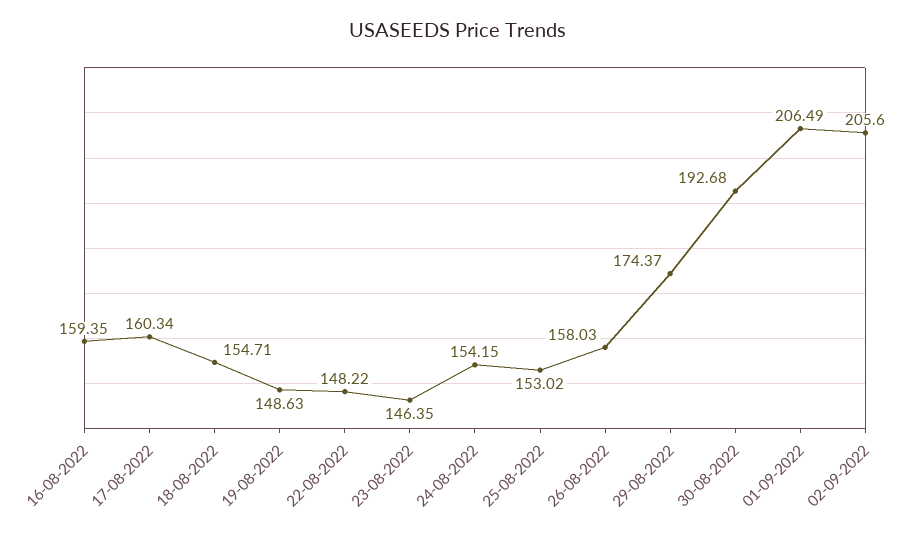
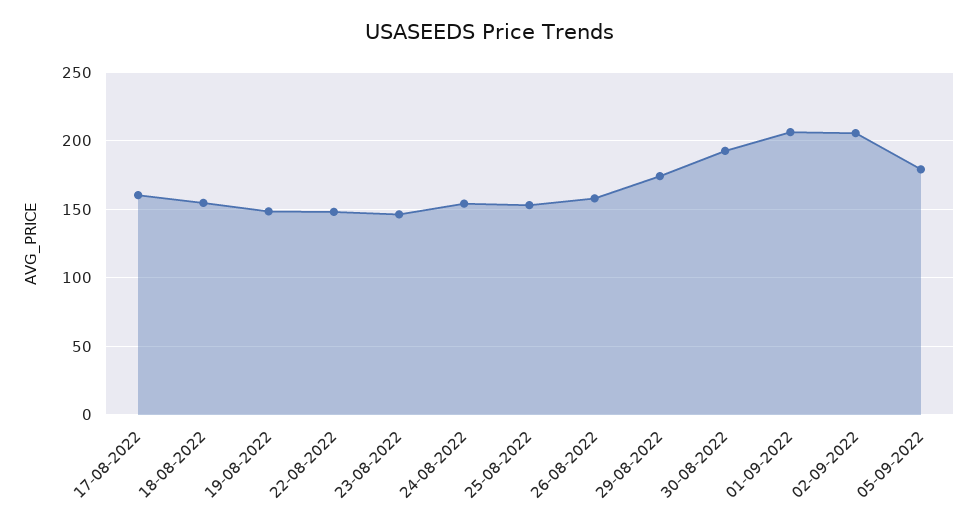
16-08-2022: 159.35 -> none
05-09-2022: none -> 180

